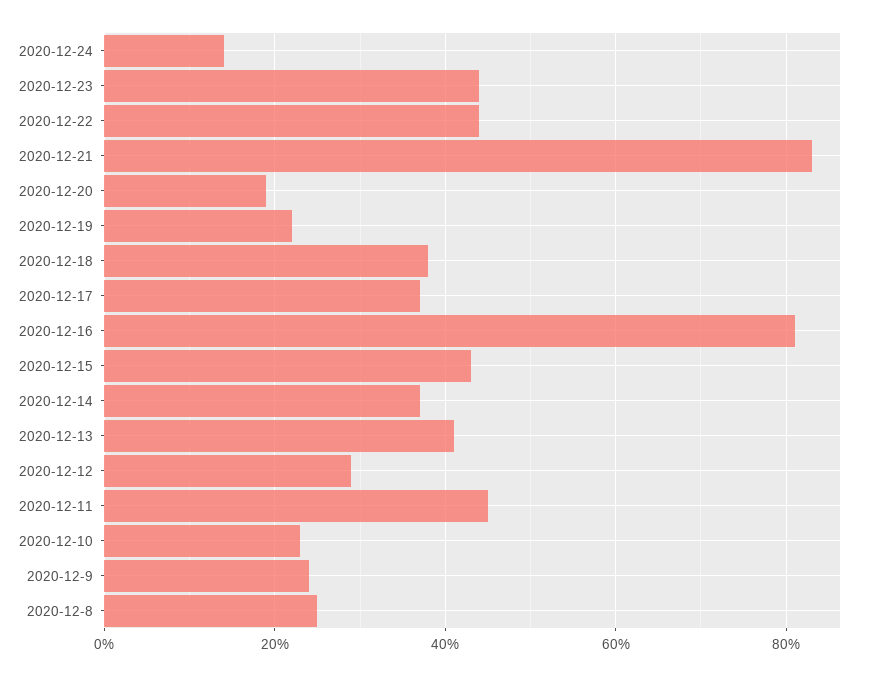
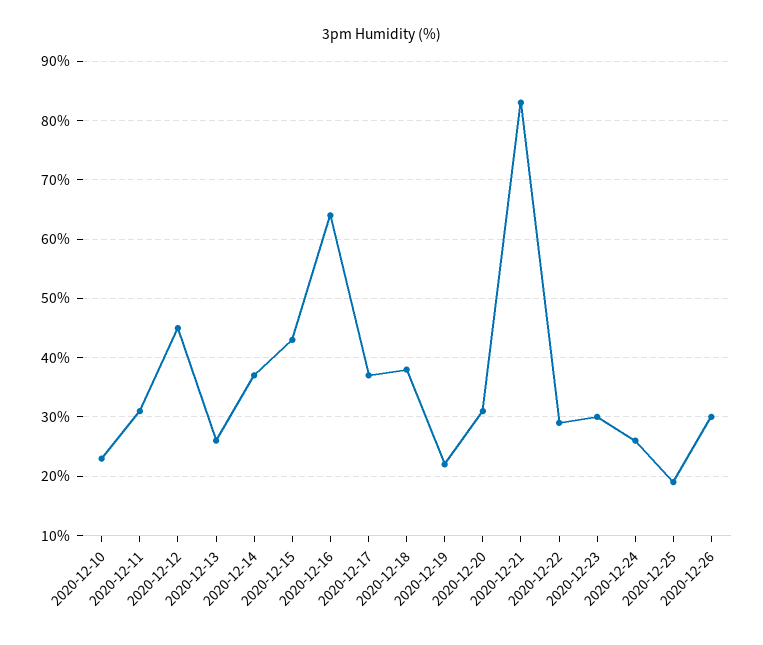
2020-12-24: 15 -> 25
2020-12-23: 45 -> 30
2020-12-22: 45 -> 30
2020-12-20: 20 -> 30
2020-12-16: 80 -> 65
2020-12-13: 40 -> 25
2020-12-12: 30 -> 45
2020-12-11: 45 -> 30
2020-12-9: 25 -> none
2020-12-8: 25 -> none
2020-12-25: none -> 20
2020-12-26: none -> 30

